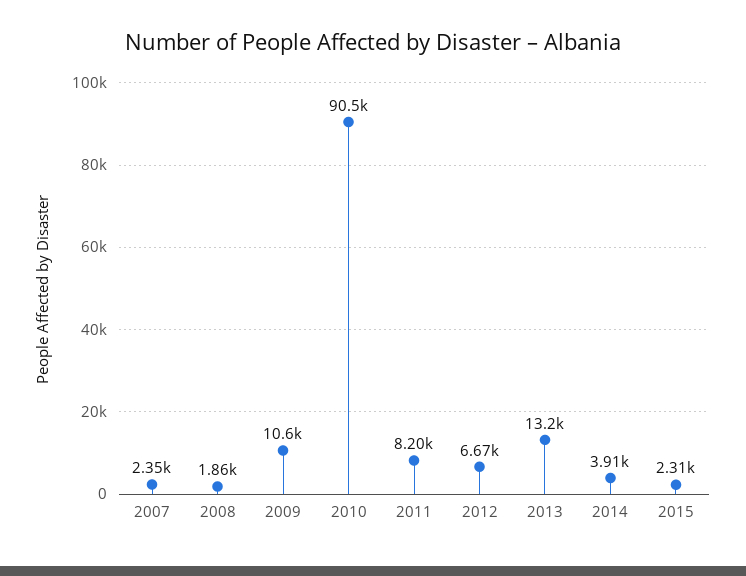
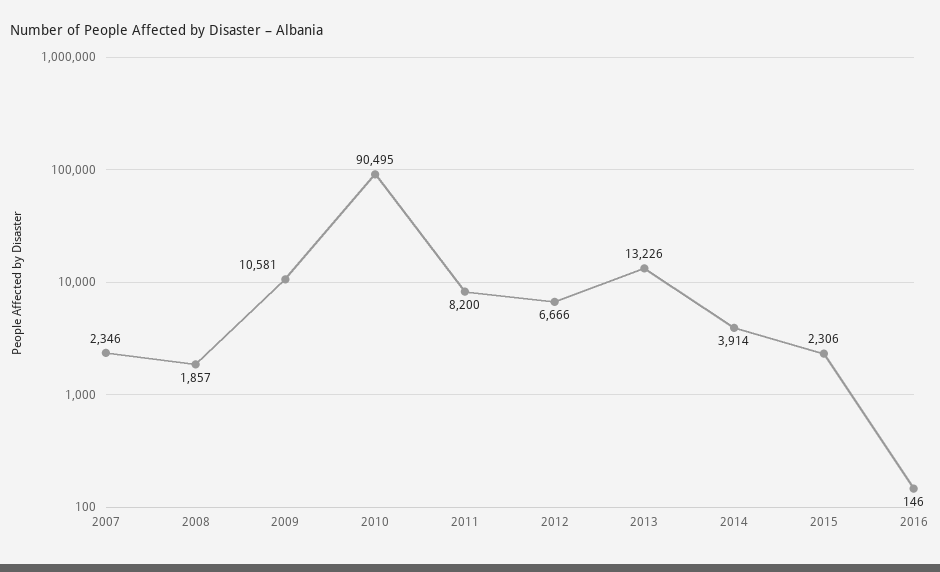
2016: none -> 146

